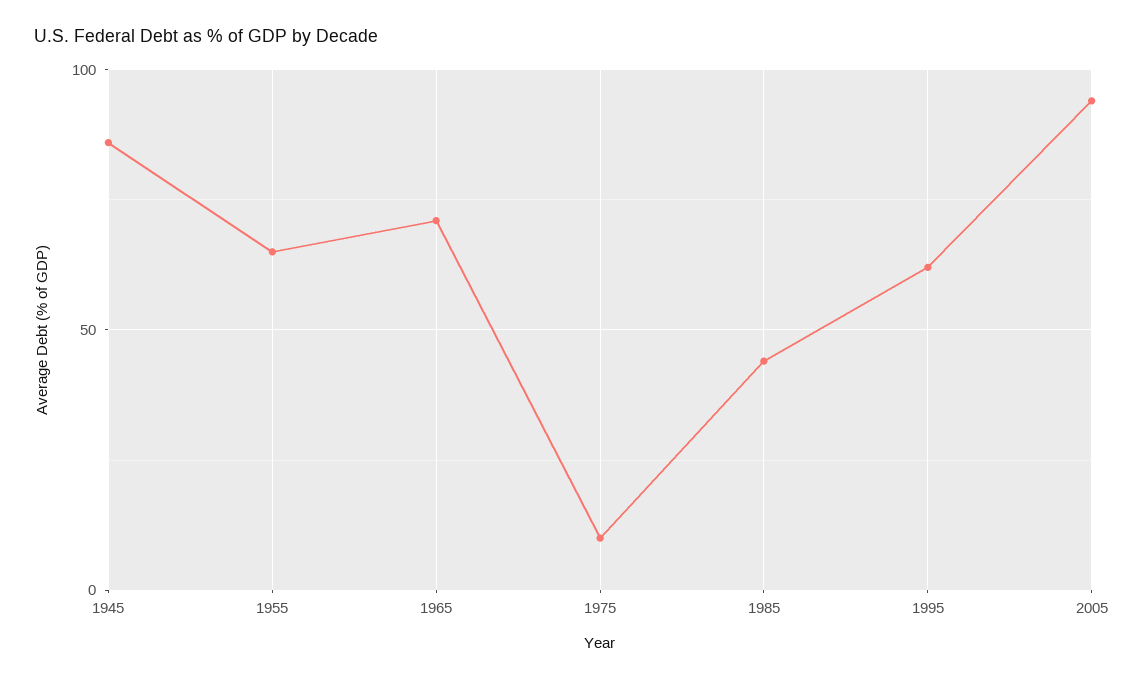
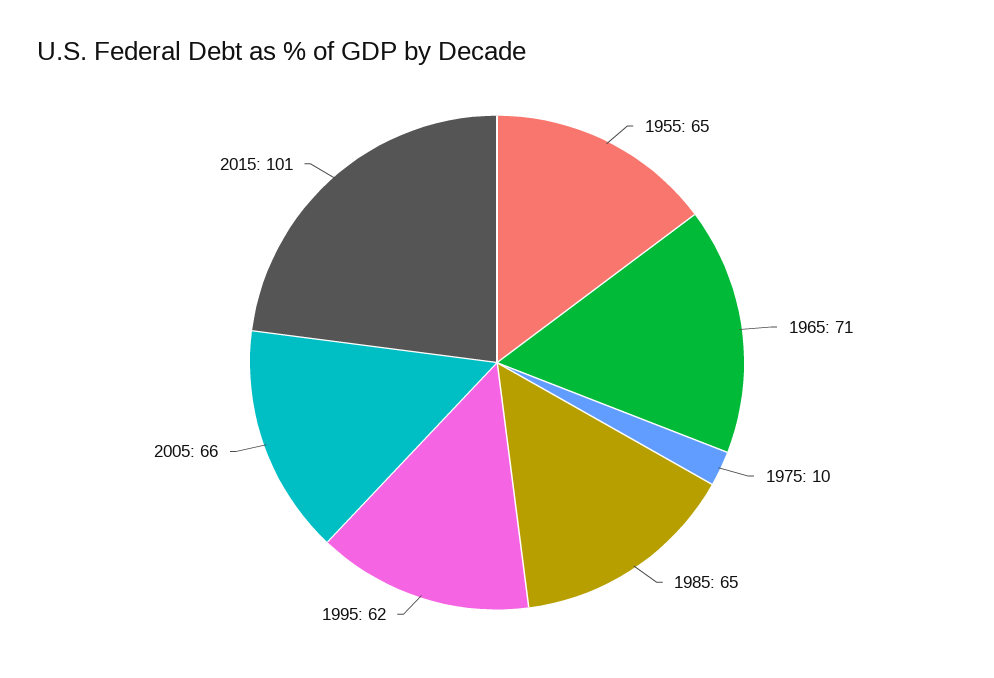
1945: 85 -> none
1985: 45 -> 65
2005: 95 -> 66
2015: none -> 101

